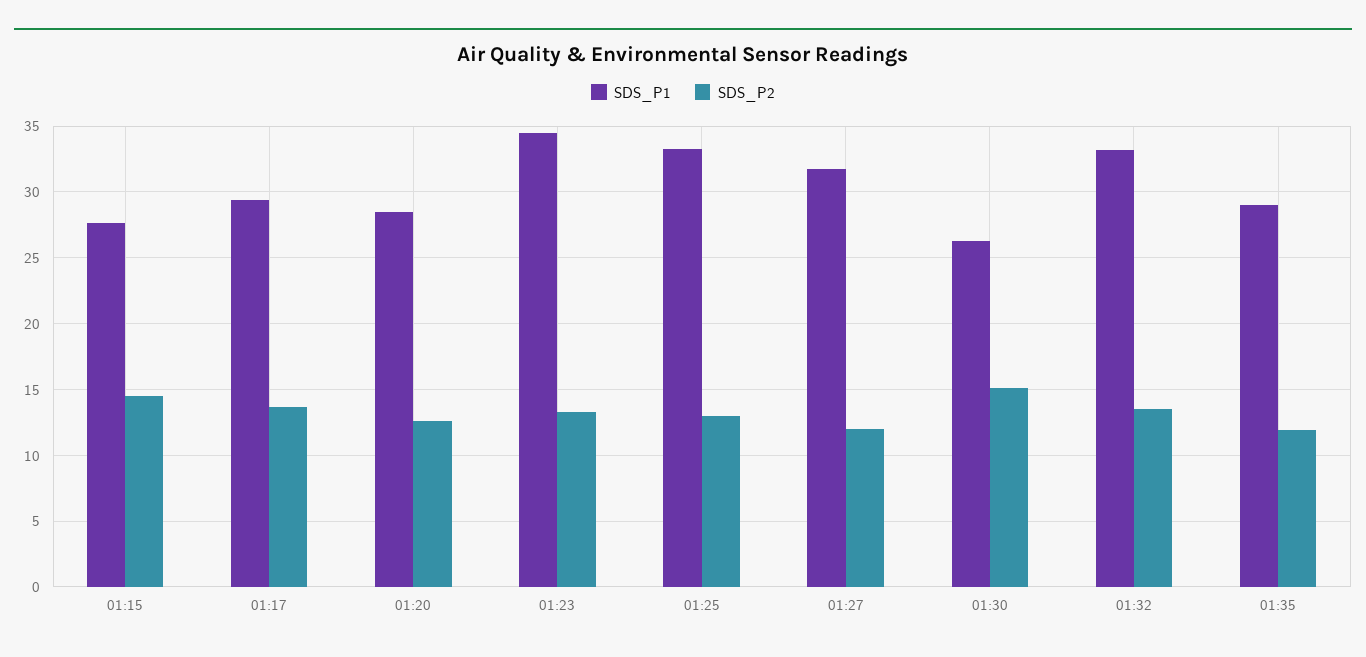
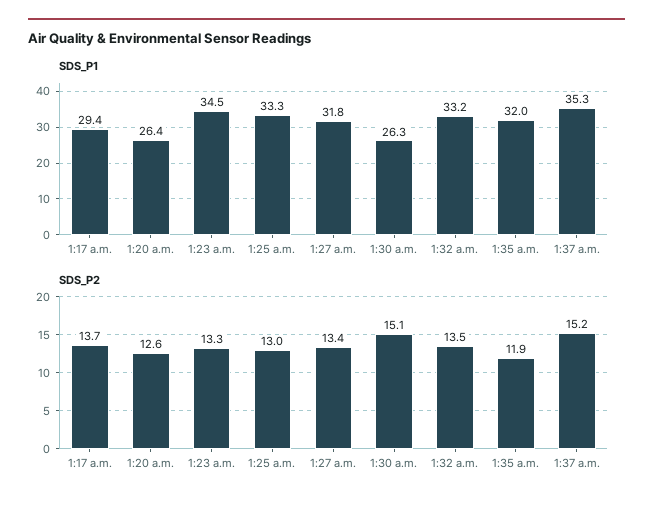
SDS_P1, 01:15: 27.5 -> none
SDS_P2, 01:15: 14.5 -> none
SDS_P1, 01:20: 28.5 -> 26.4
SDS_P2, 01:27: 12 -> 13.4
SDS_P1, 01:35: 29 -> 32
SDS_P1, 1:37 a.m.: none -> 35.3
SDS_P2, 1:37 a.m.: none -> 15.2

